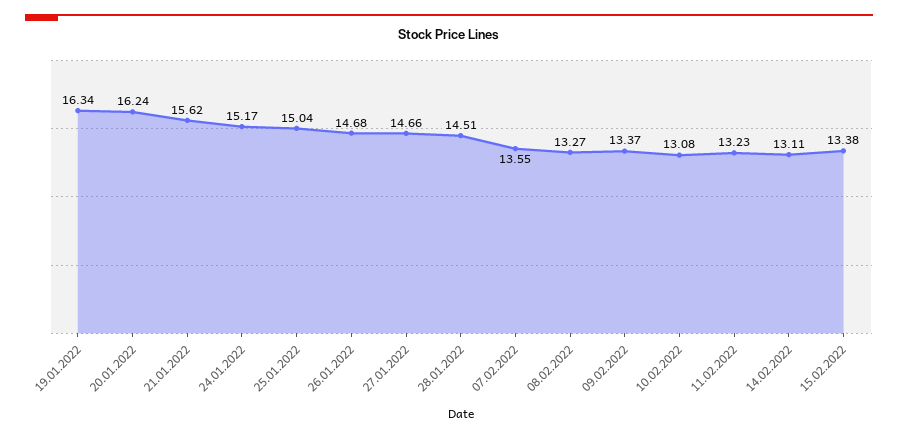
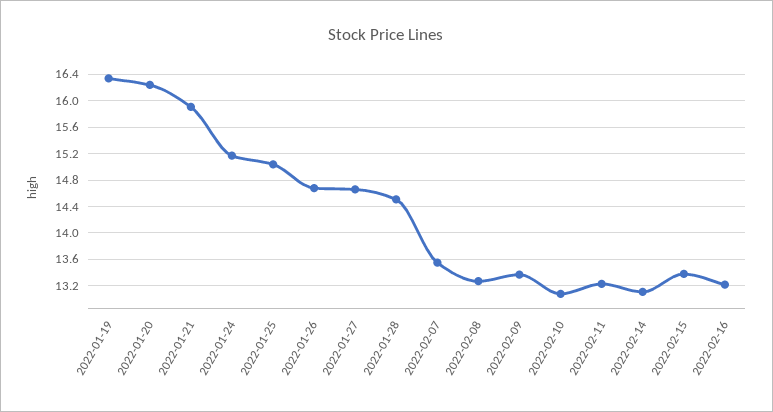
21.01.2022: 15.62 -> 15.9
2022-02-16: none -> 13.2

